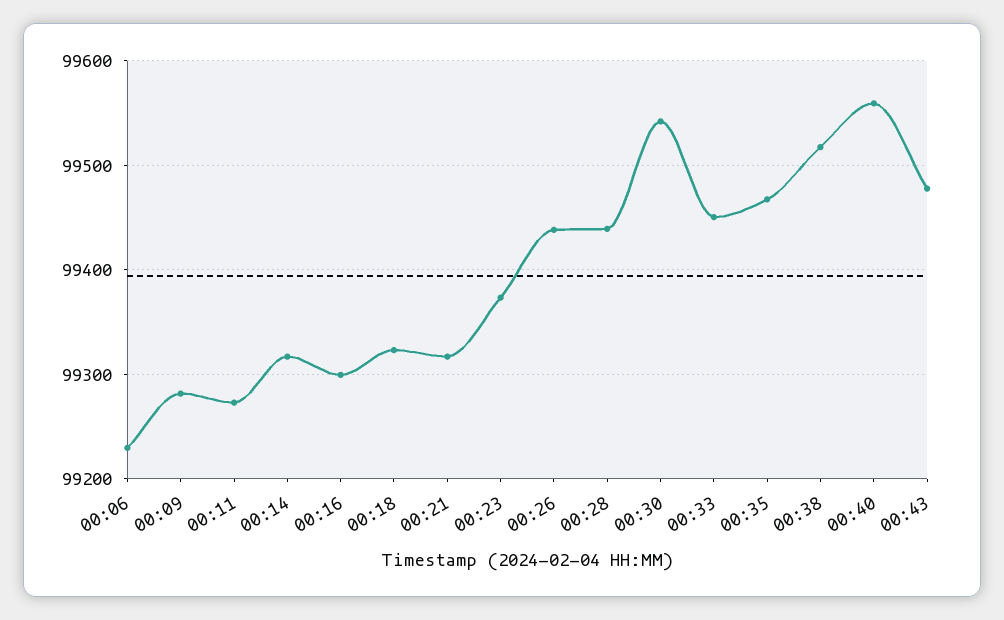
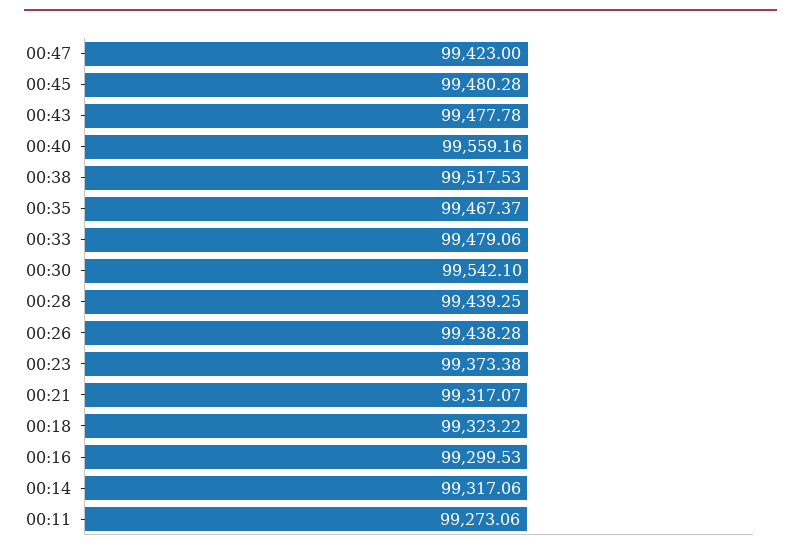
00:06: 99230 -> none
00:09: 99280 -> none
00:33: 99450 -> 99479.06
00:47: none -> 99423
00:45: none -> 99480.28

